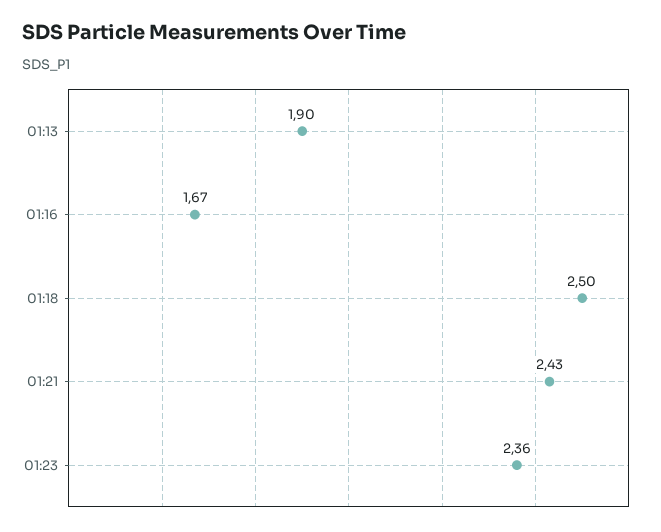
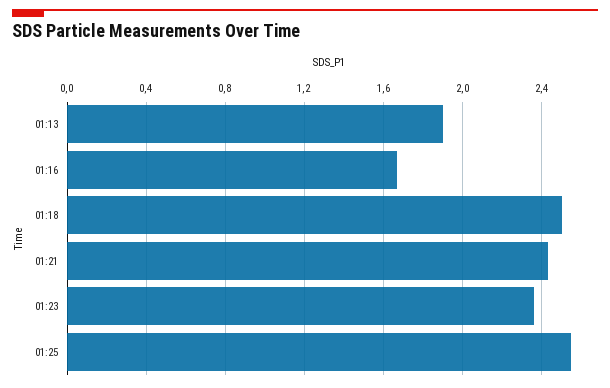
01:25: none -> 2.55

